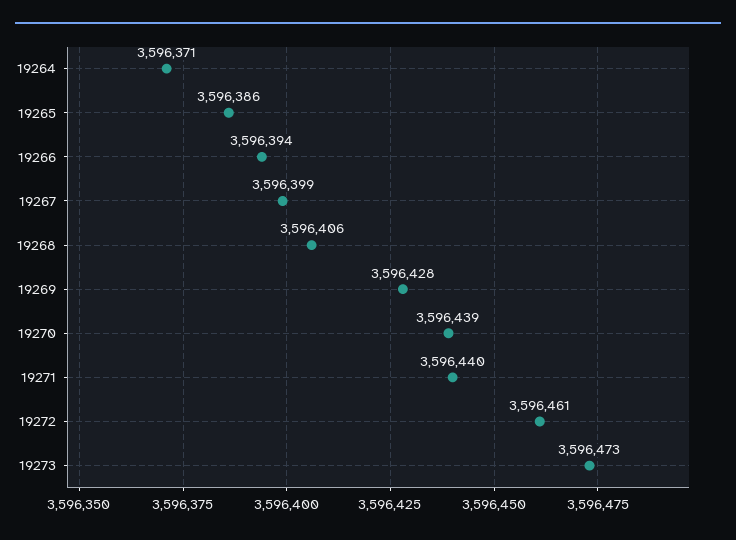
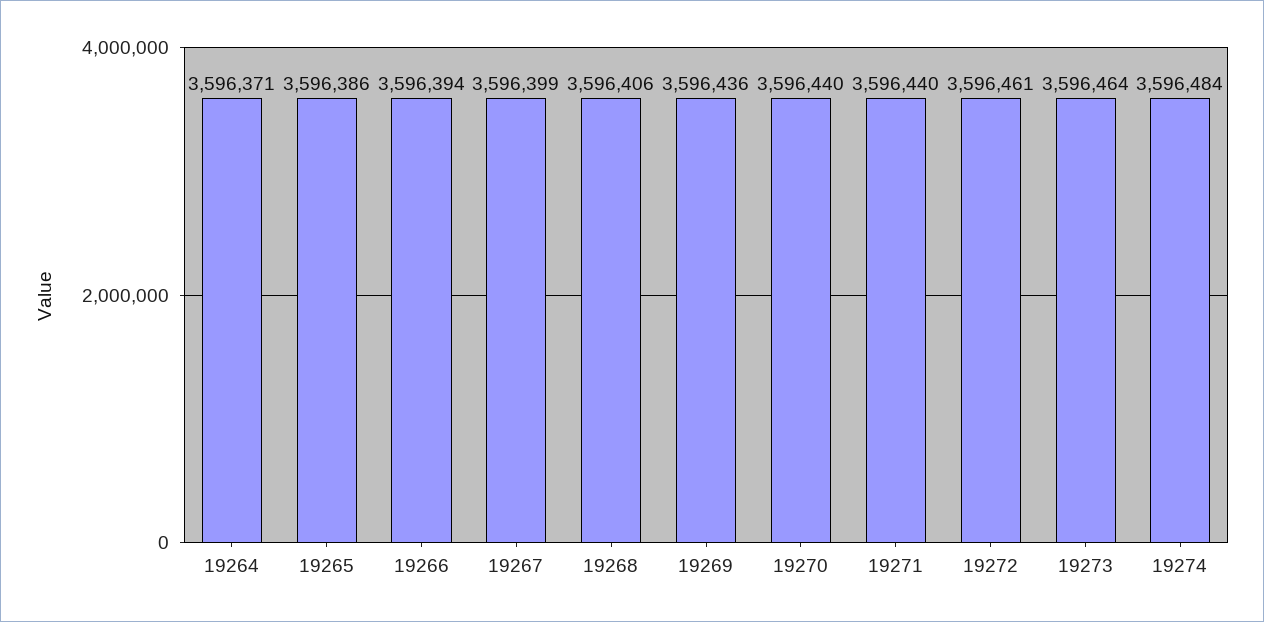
19269: 3596428 -> 3596436
19270: 3596439 -> 3596440
19273: 3596473 -> 3596464
19274: none -> 3596484

